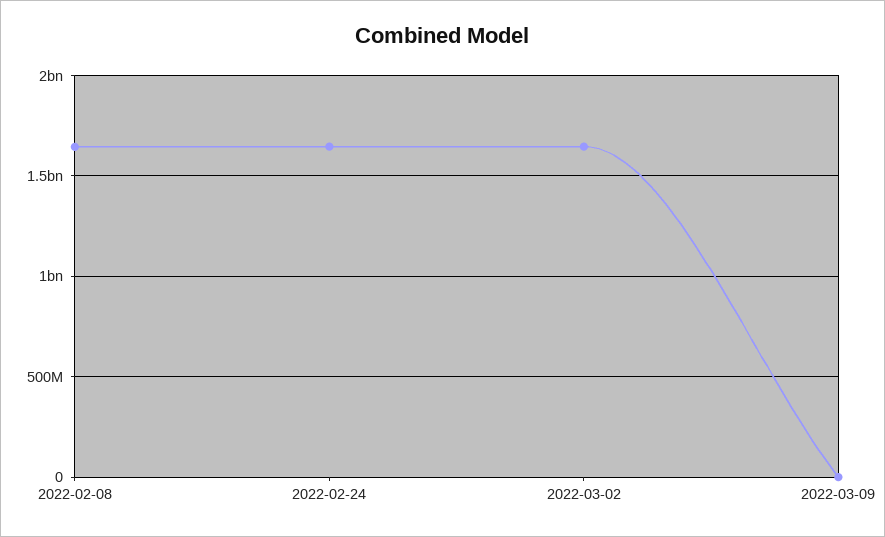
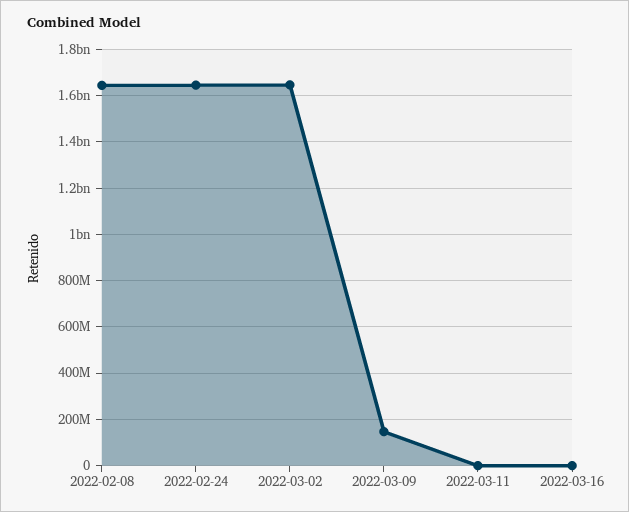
2022-03-09: 0 -> 150000000
2022-03-11: none -> 0
2022-03-16: none -> 0

